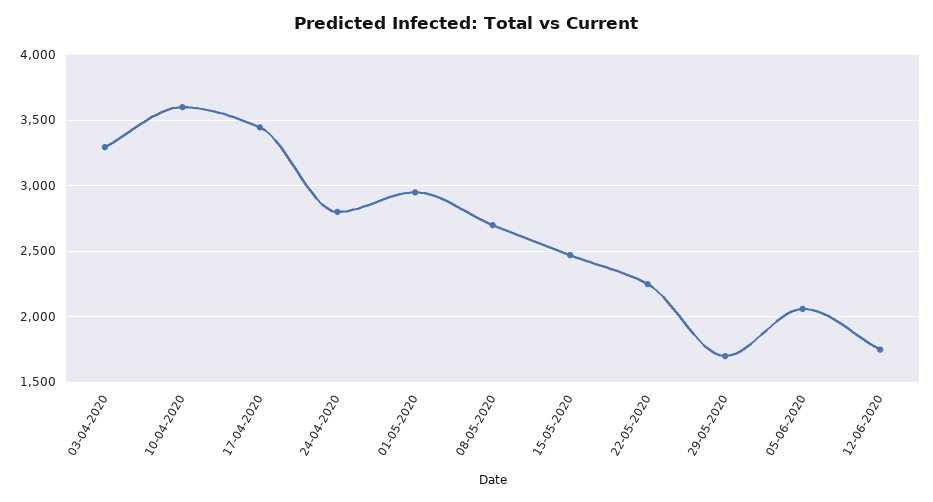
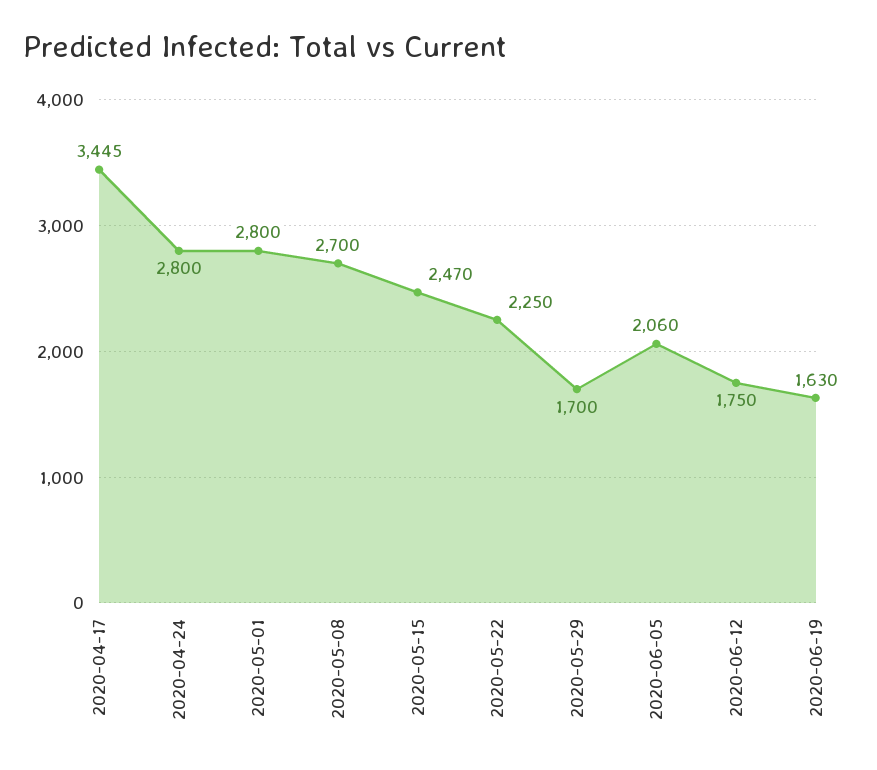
03-04-2020: 3300 -> none
10-04-2020: 3600 -> none
01-05-2020: 2950 -> 2800
2020-06-19: none -> 1630

